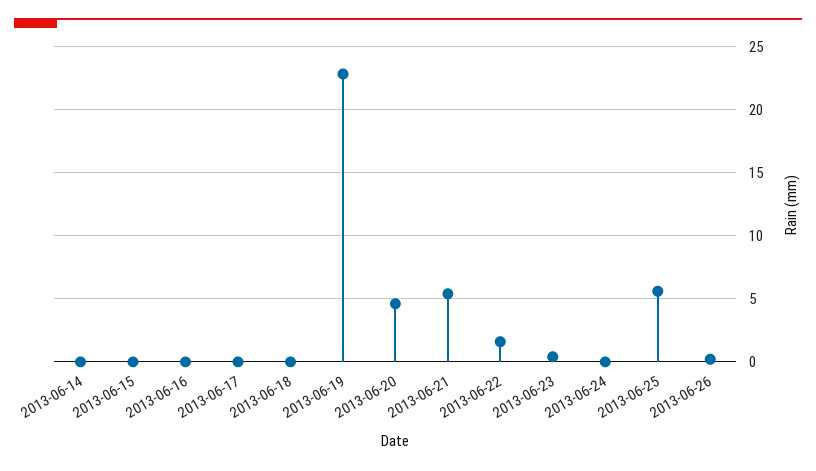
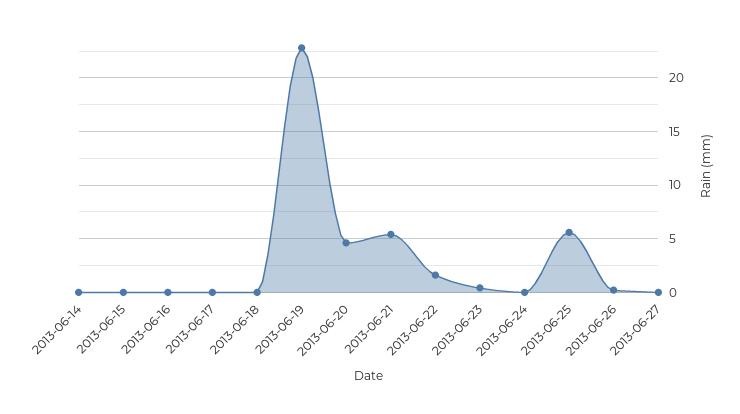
2013-06-27: none -> 0

